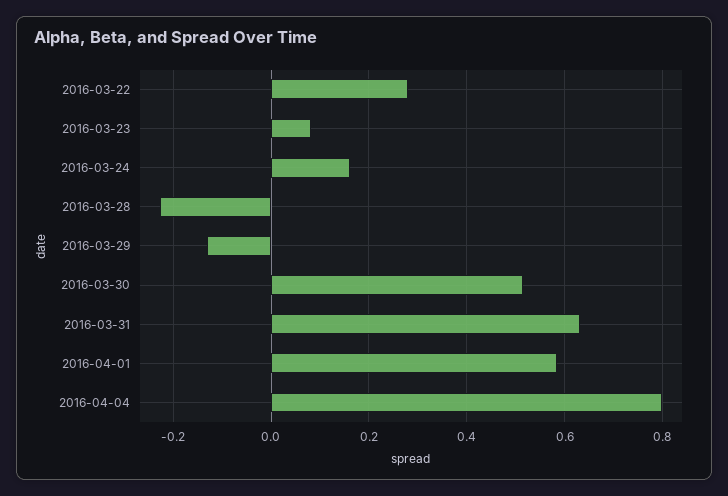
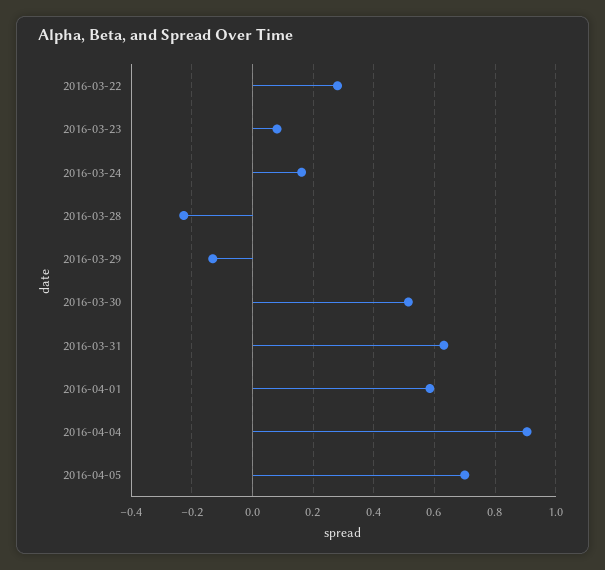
2016-04-04: 0.8 -> 0.9
2016-04-05: none -> 0.7

